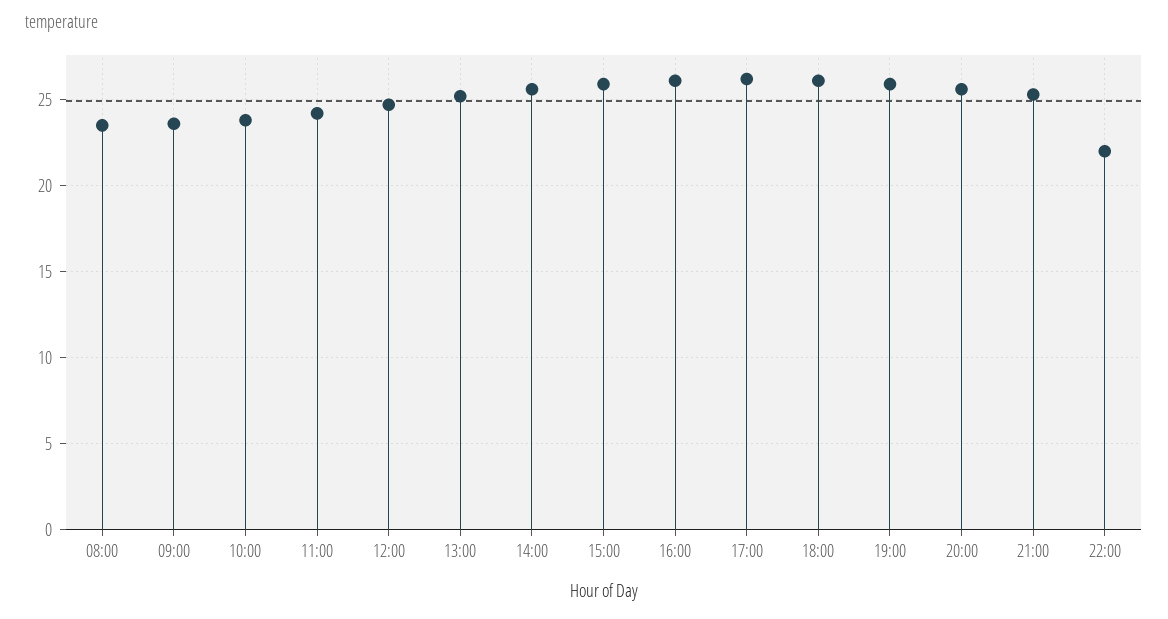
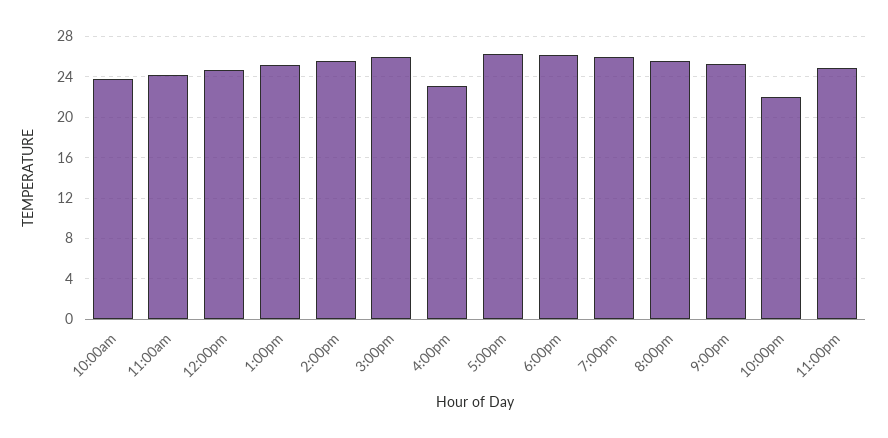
08:00: 23.5 -> none
09:00: 23.5 -> none
16:00: 26 -> 23
11:00pm: none -> 25

